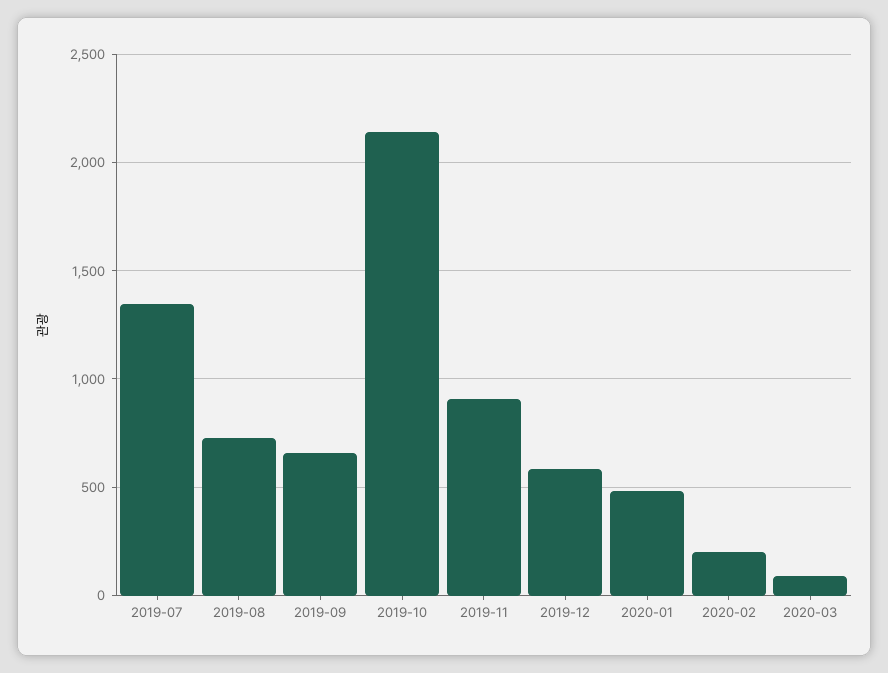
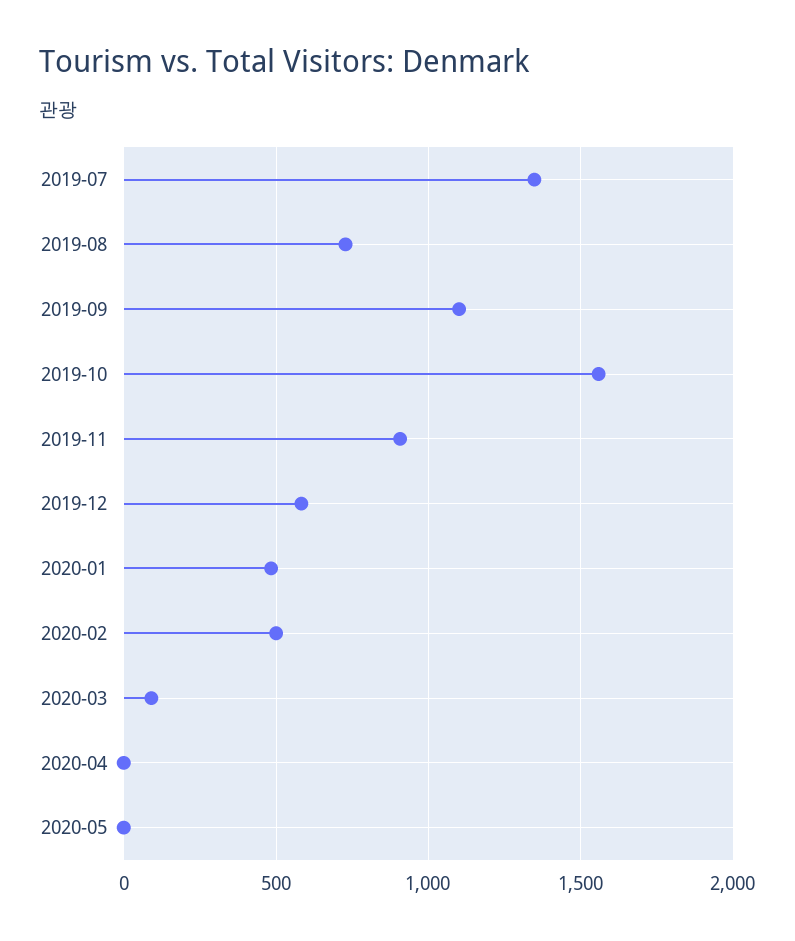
2019-09: 650 -> 1100
2019-10: 2150 -> 1550
2020-02: 200 -> 500
2020-04: none -> 0
2020-05: none -> 0

